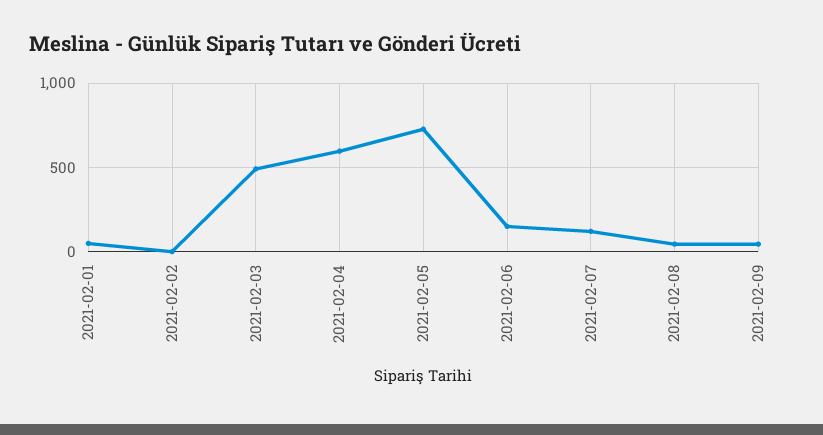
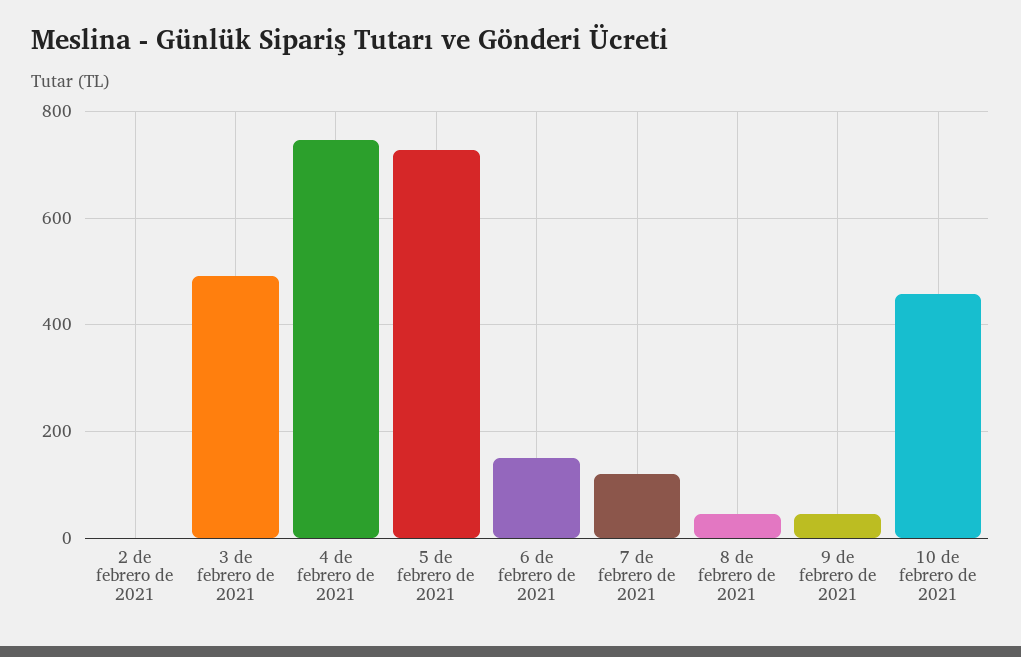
2021-02-01: 50 -> none
2021-02-04: 600 -> 740
10 de febrero de 2021: none -> 460

